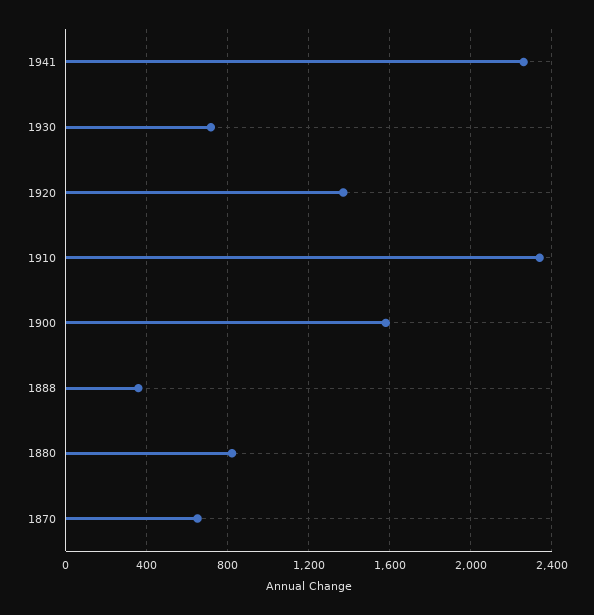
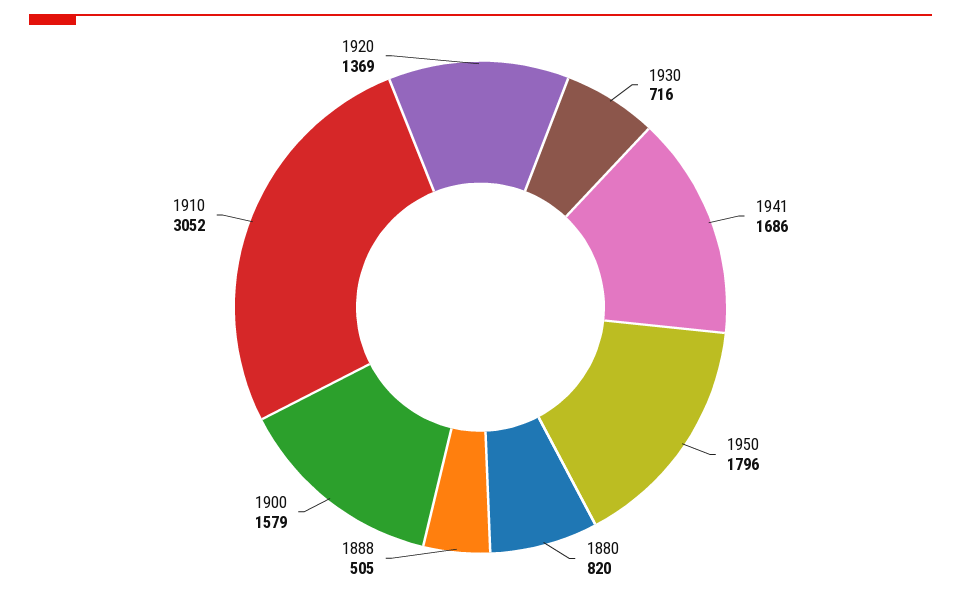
1941: 2250 -> 1686
1910: 2350 -> 3052
1888: 350 -> 505
1870: 650 -> none
1950: none -> 1796

